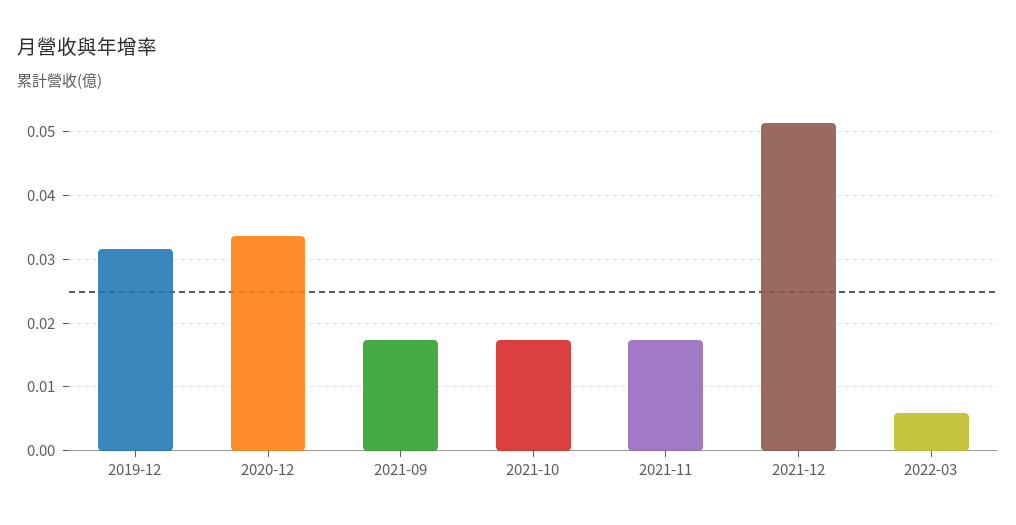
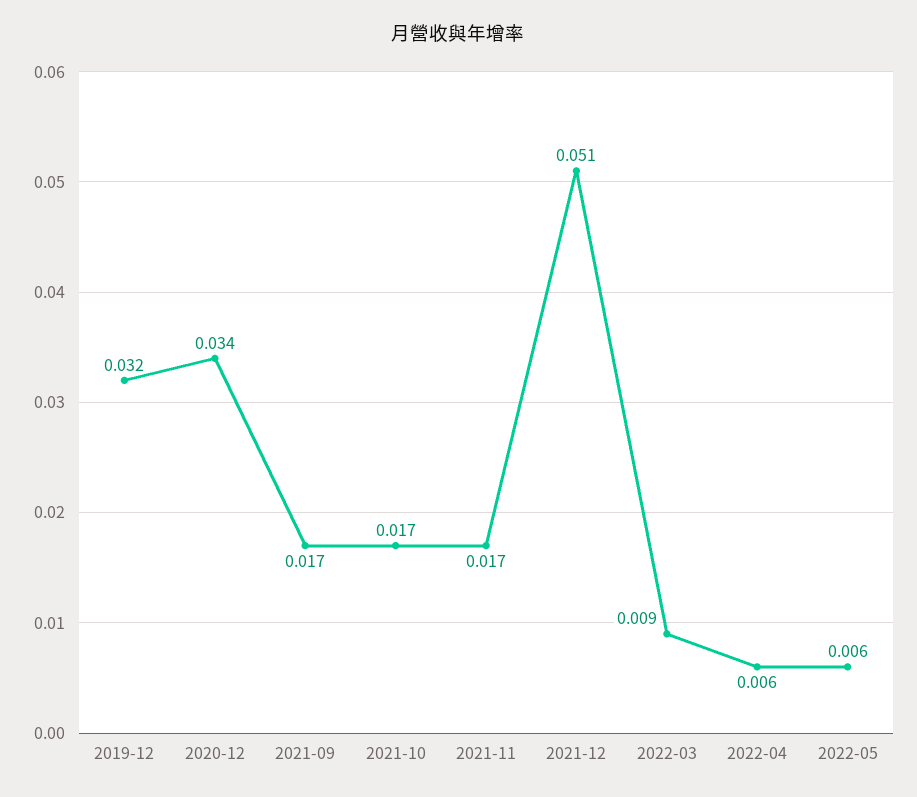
2022-03: 0.006 -> 0.009
2022-04: none -> 0.006
2022-05: none -> 0.006

